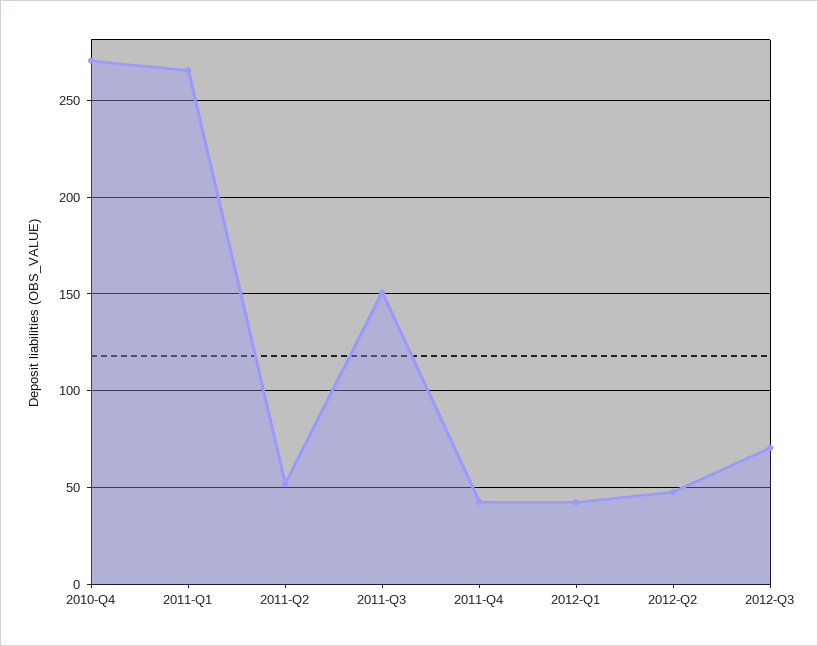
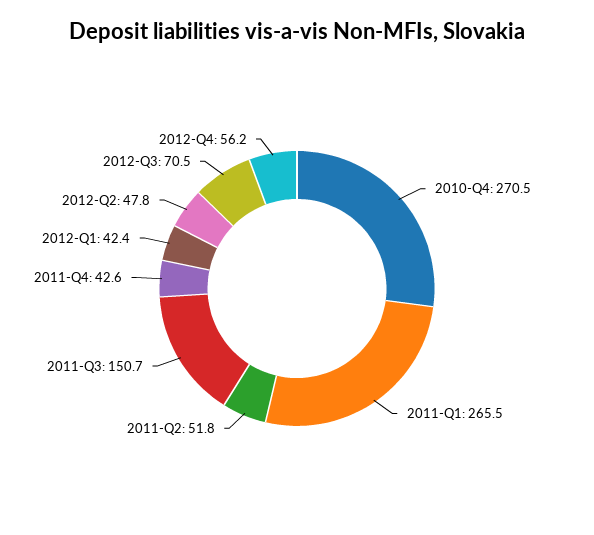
2012-Q4: none -> 56.2

